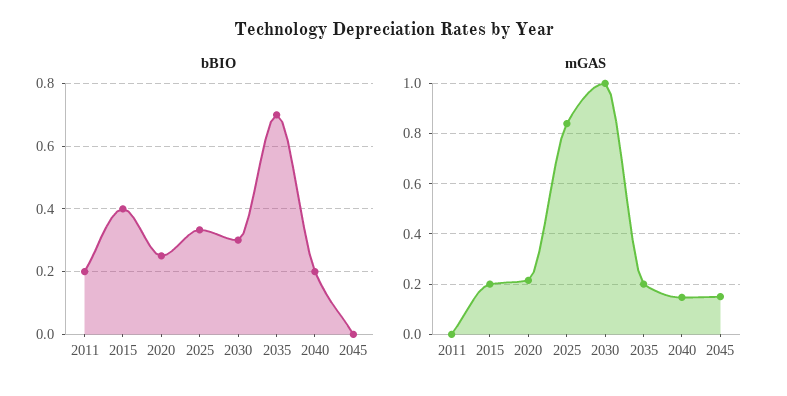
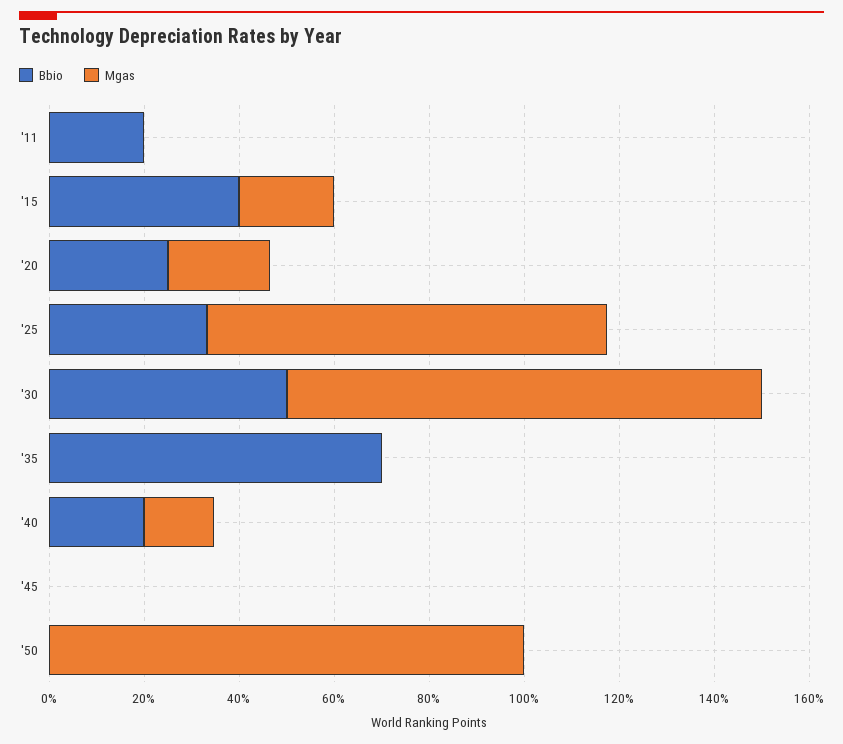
bBIO, 2030: 0.3 -> 0.5
mGAS, 2035: 0.2 -> 0
mGAS, 2045: 0.15 -> 0
bBIO, '50: none -> 0
mGAS, '50: none -> 1

